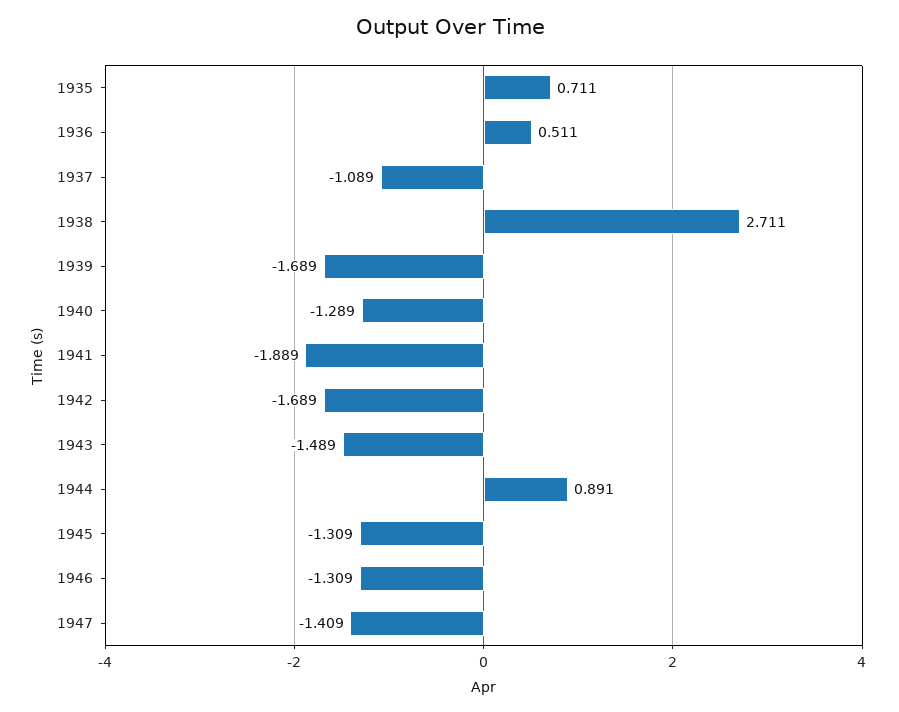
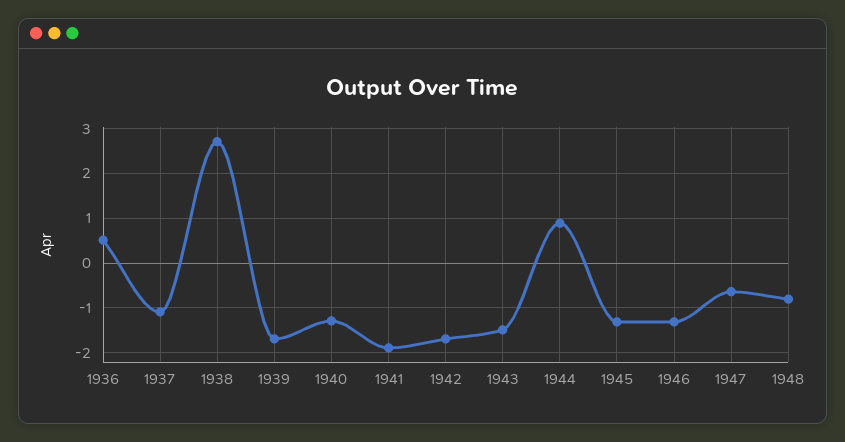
1935: 0.711 -> none
1947: -1.409 -> -0.6
1948: none -> -0.8

